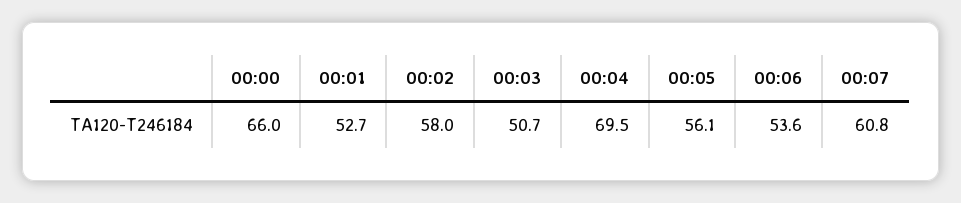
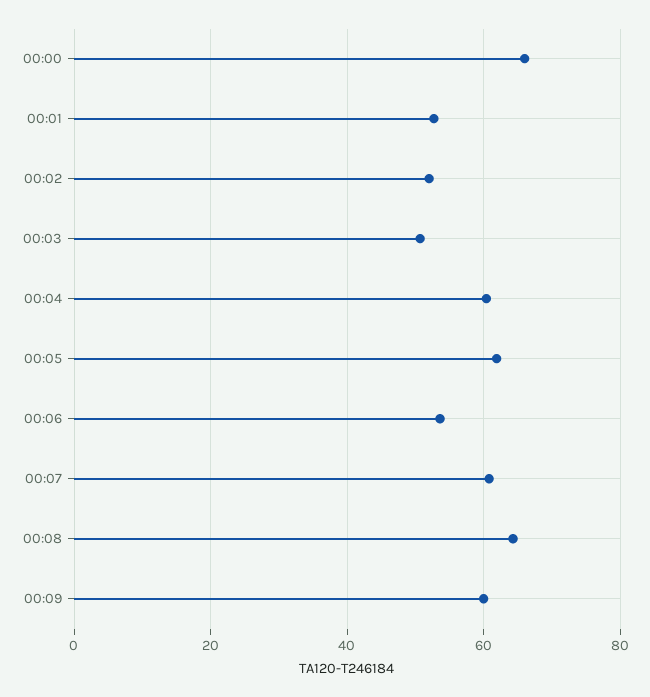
00:02: 58 -> 52
00:04: 69.5 -> 60
00:05: 56.1 -> 62
00:08: none -> 64
00:09: none -> 60

